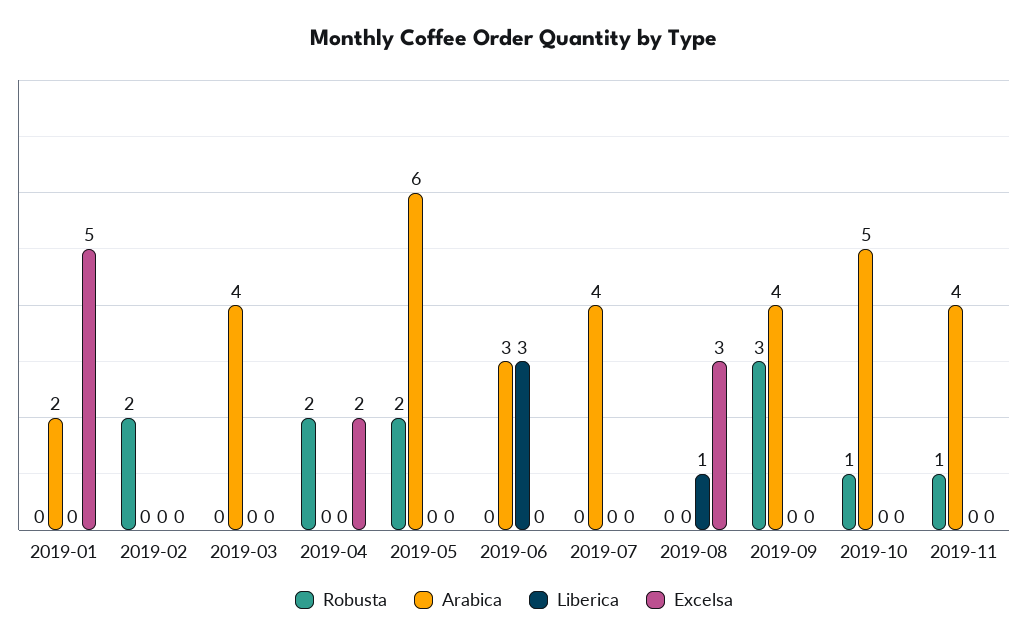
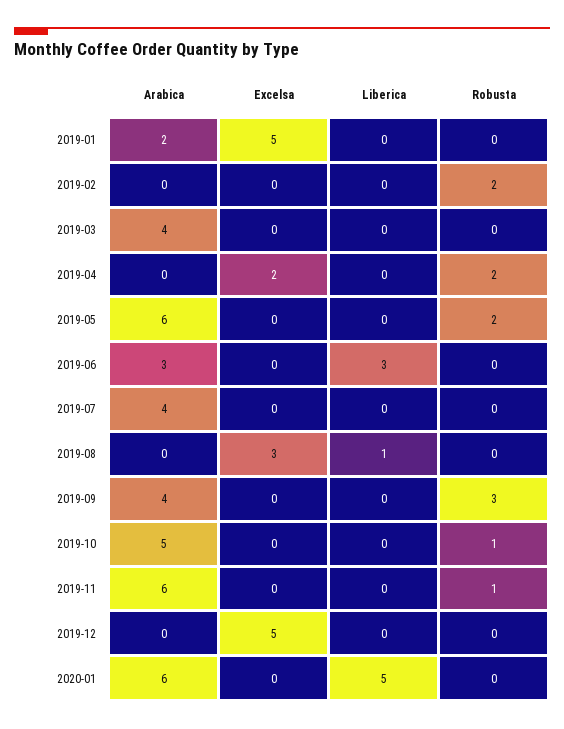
Arabica, 2019-11: 4 -> 6
Arabica, 2019-12: none -> 0
Excelsa, 2019-12: none -> 5
Liberica, 2019-12: none -> 0
Robusta, 2019-12: none -> 0
Arabica, 2020-01: none -> 6
Excelsa, 2020-01: none -> 0
Liberica, 2020-01: none -> 5
Robusta, 2020-01: none -> 0

